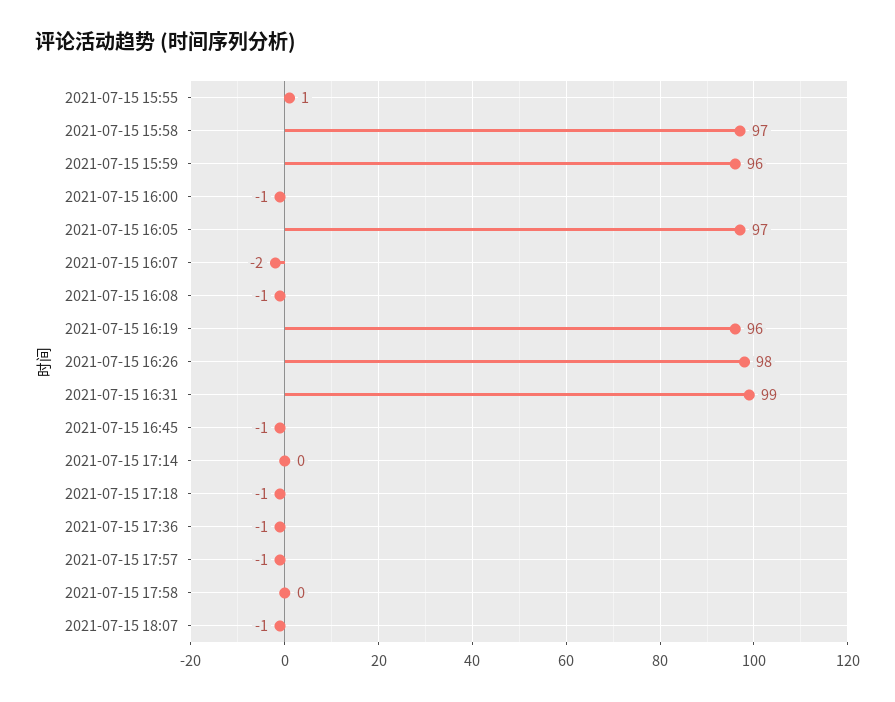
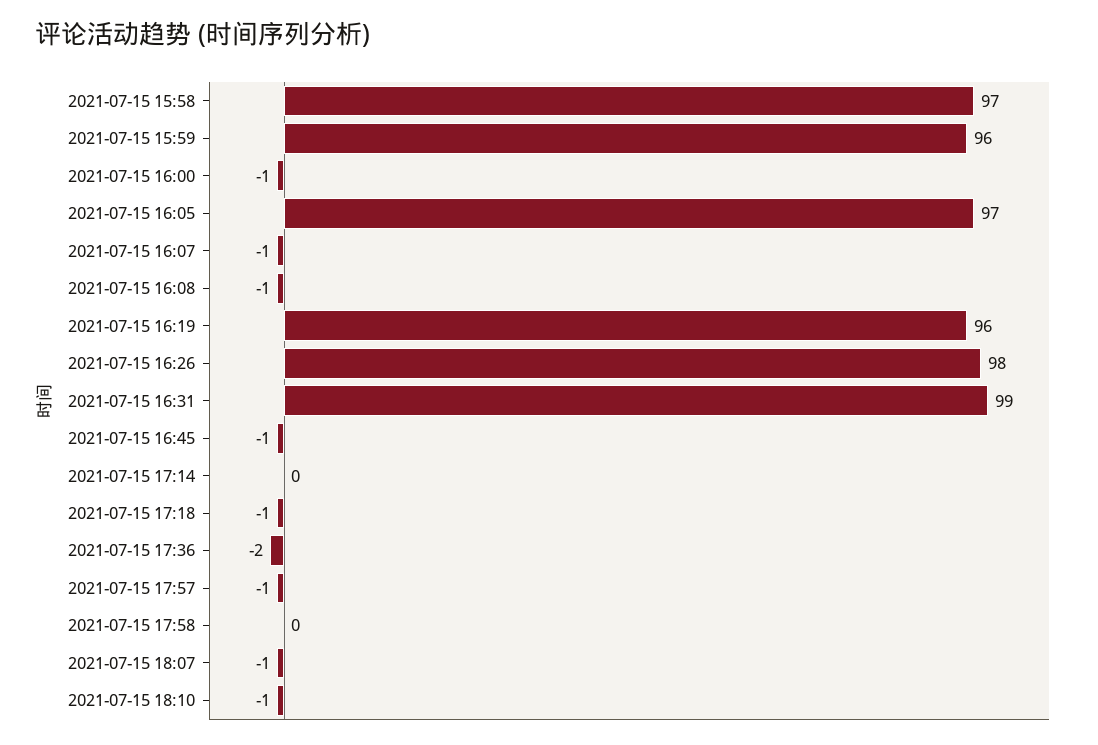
2021-07-15 15:55: 1 -> none
2021-07-15 16:07: -2 -> -1
2021-07-15 17:36: -1 -> -2
2021-07-15 18:10: none -> -1

